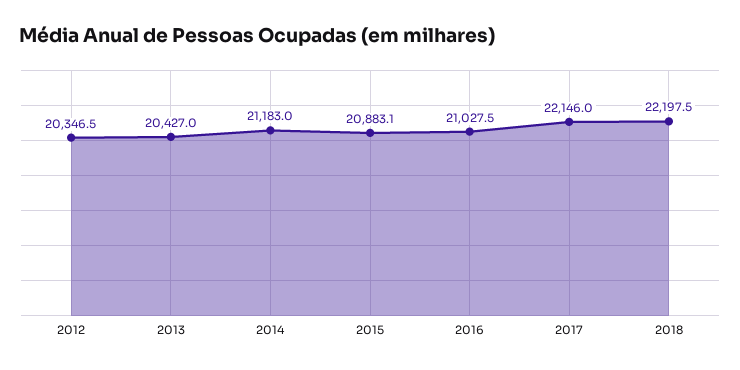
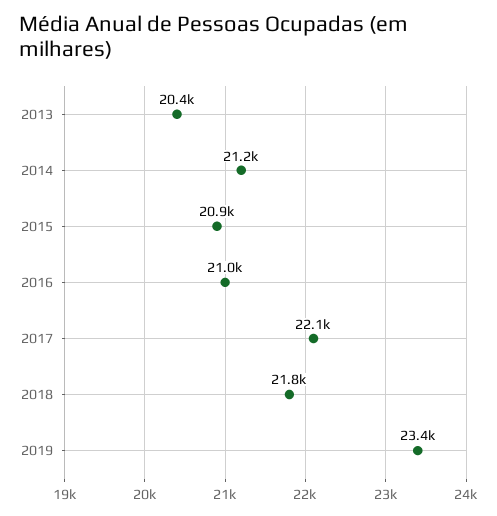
2012: 20346.5 -> none
2018: 22197.5 -> 21800
2019: none -> 23400

